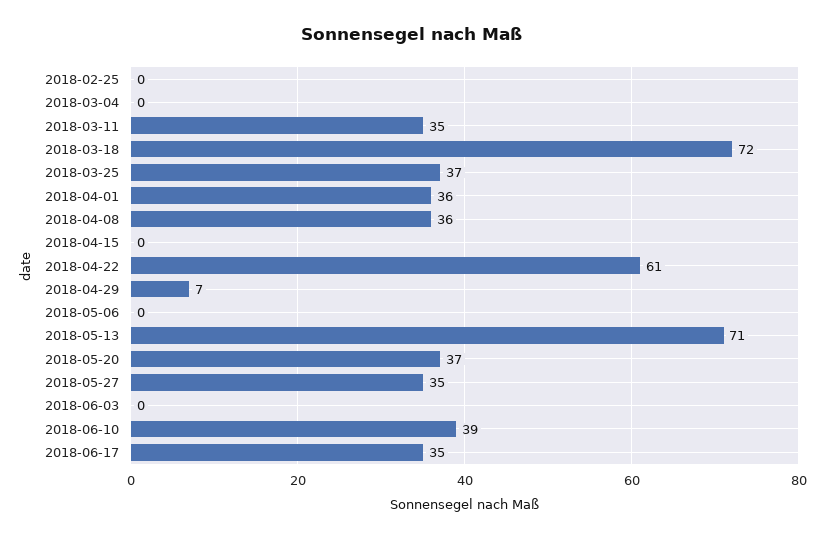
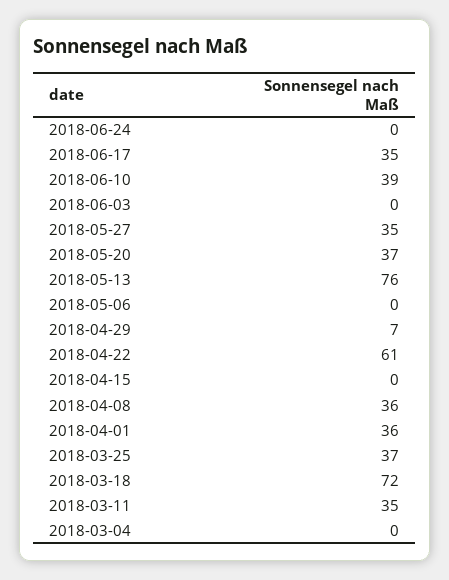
2018-02-25: 0 -> none
2018-05-13: 71 -> 76
2018-06-24: none -> 0

